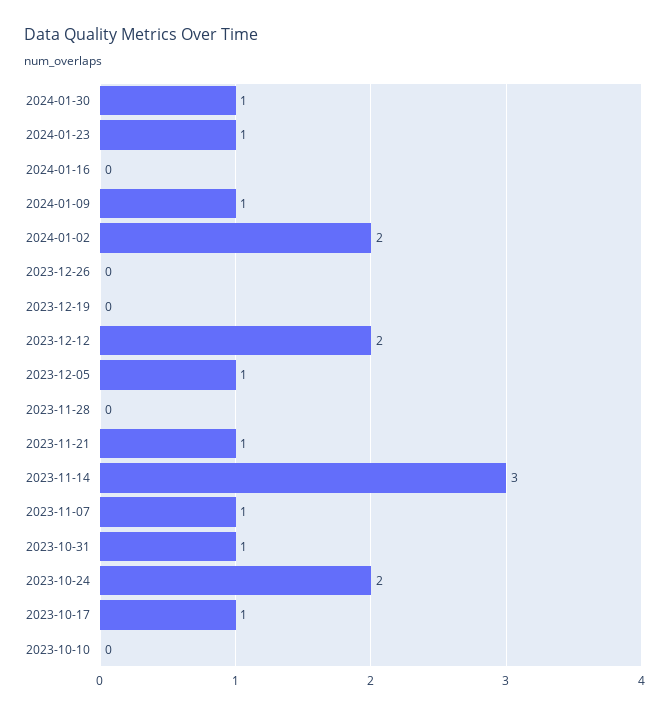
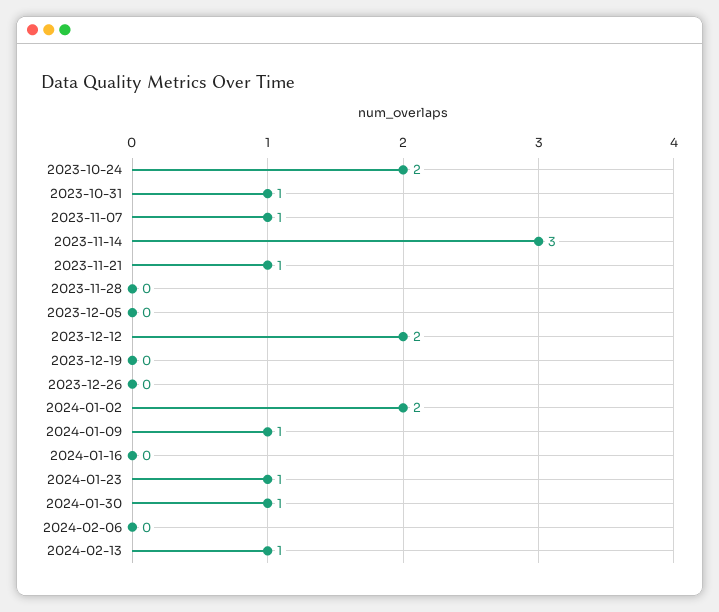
2023-12-05: 1 -> 0
2023-10-17: 1 -> none
2023-10-10: 0 -> none
2024-02-06: none -> 0
2024-02-13: none -> 1

